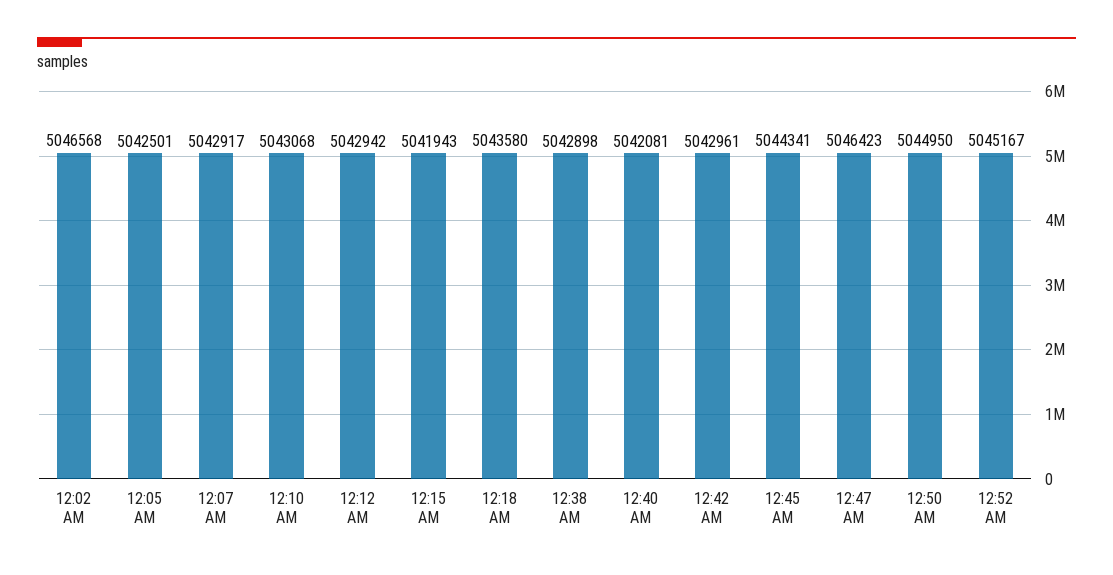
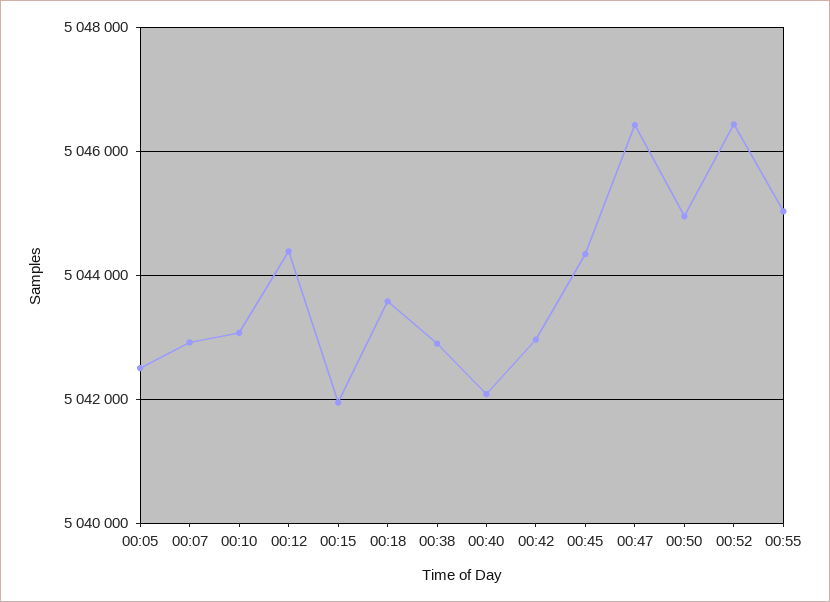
12:02 AM: 5046568 -> none
12:12 AM: 5042942 -> 5044400
12:52 AM: 5045167 -> 5046400
00:55: none -> 5045000

